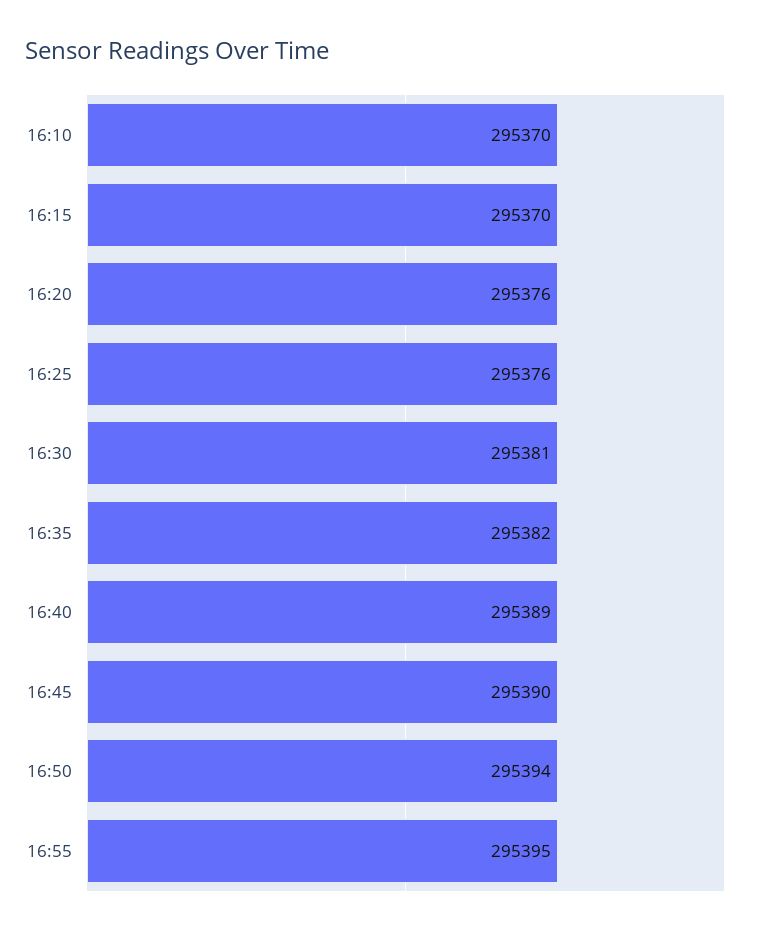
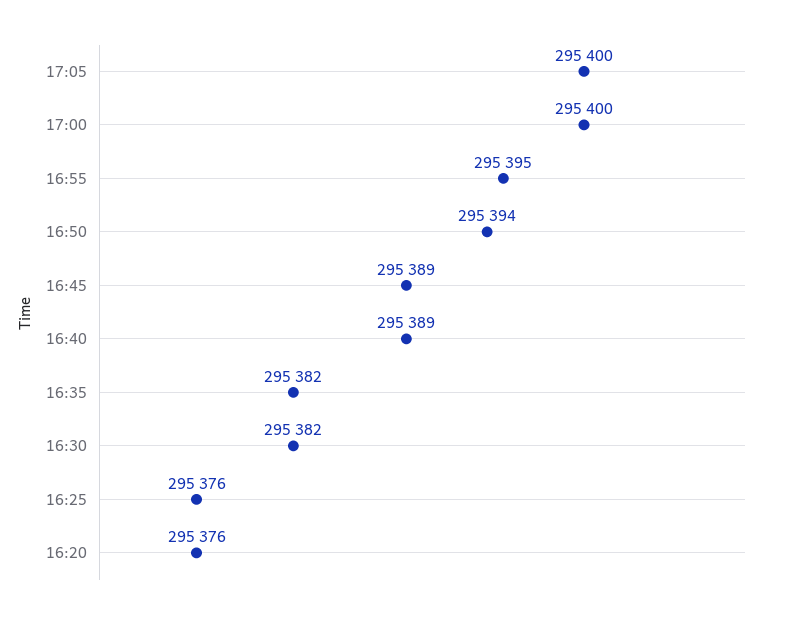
16:10: 295370 -> none
16:15: 295370 -> none
16:30: 295381 -> 295382
16:45: 295390 -> 295389
17:05: none -> 295400
17:00: none -> 295400

